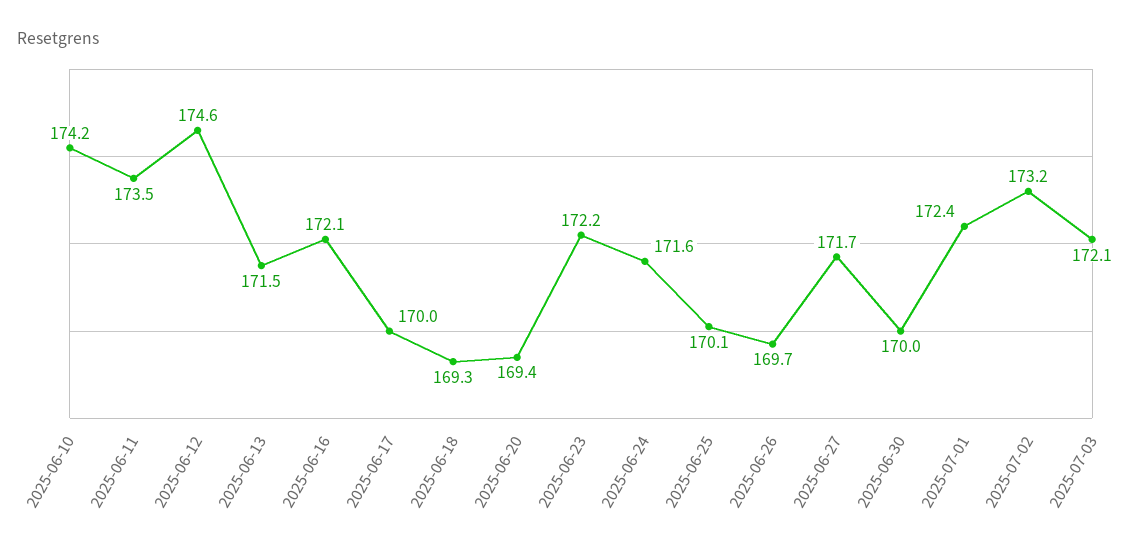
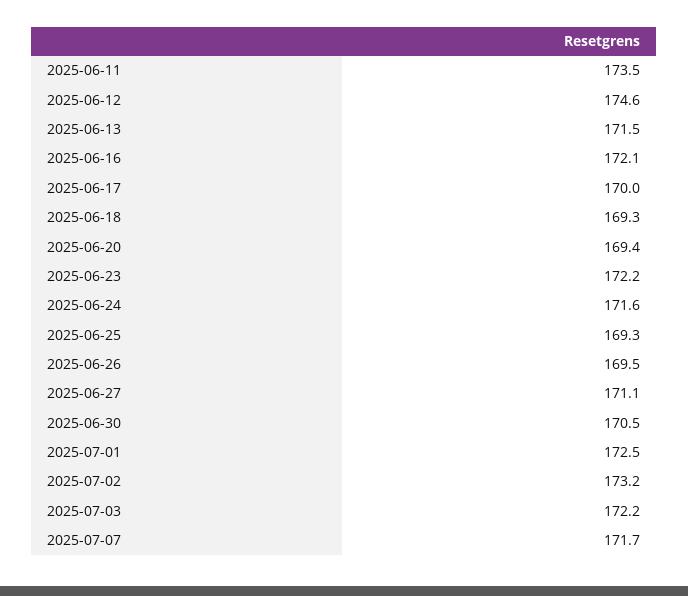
2025-06-10: 174.2 -> none
2025-06-25: 170.1 -> 169.3
2025-06-26: 169.7 -> 169.5
2025-06-27: 171.7 -> 171.1
2025-06-30: 170 -> 170.5
2025-07-01: 172.4 -> 172.5
2025-07-03: 172.1 -> 172.2
2025-07-07: none -> 171.7

